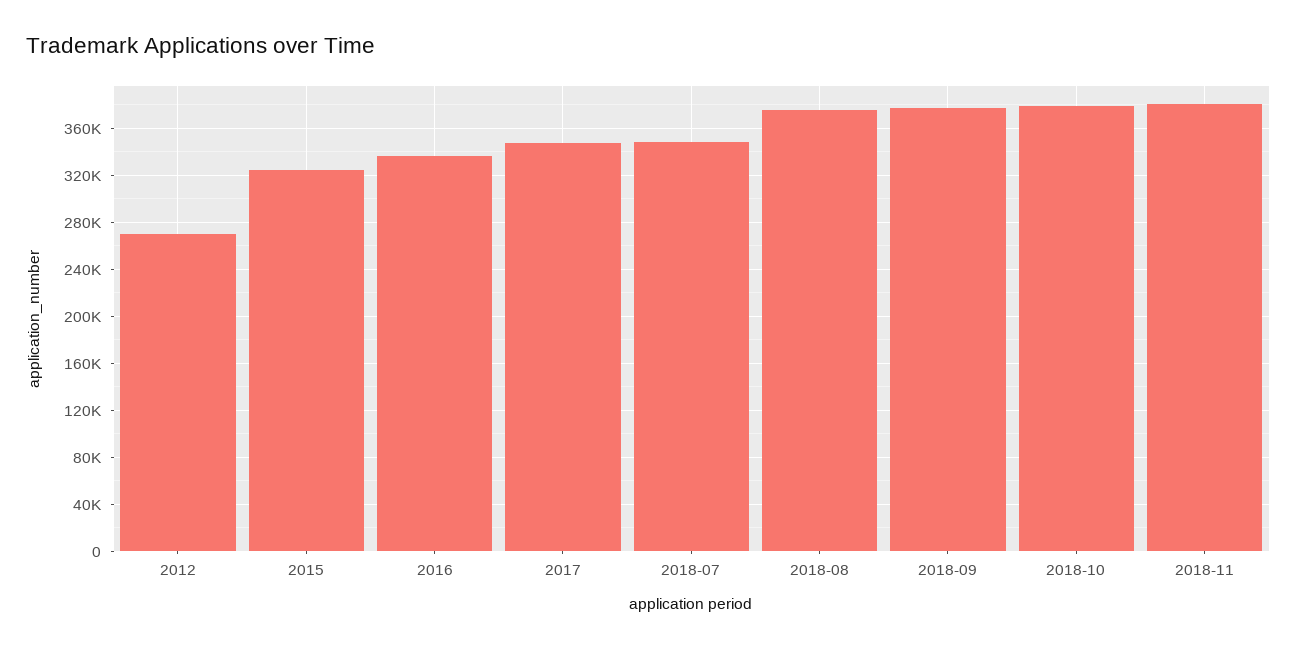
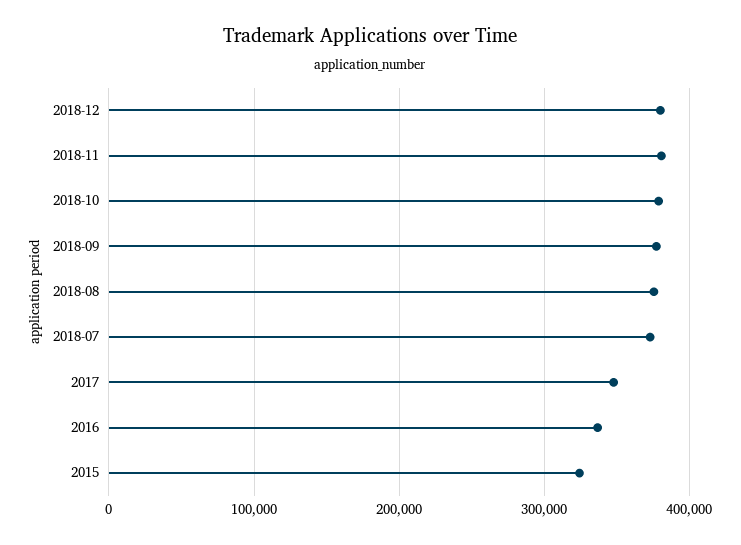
2012: 270000 -> none
2018-07: 350000 -> 370000
2018-12: none -> 380000

